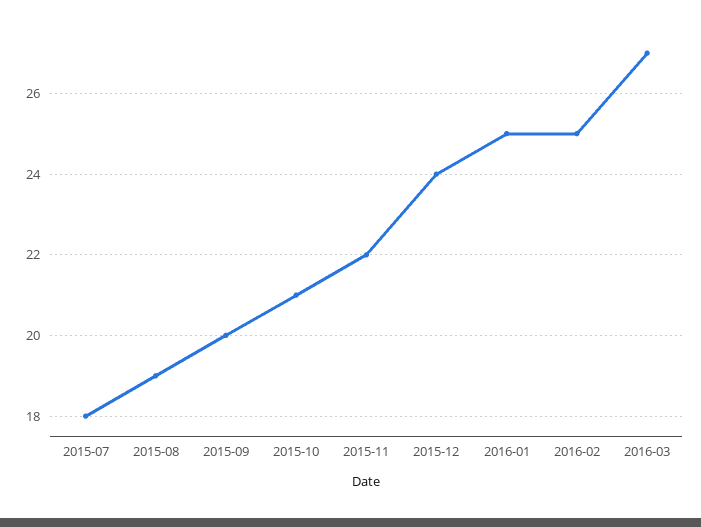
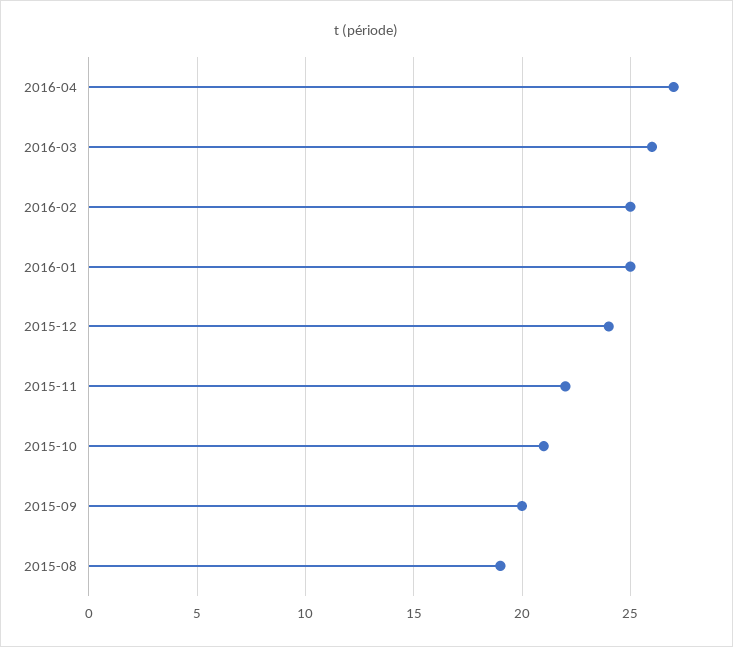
2015-07: 18 -> none
2016-03: 27 -> 26
2016-04: none -> 27

